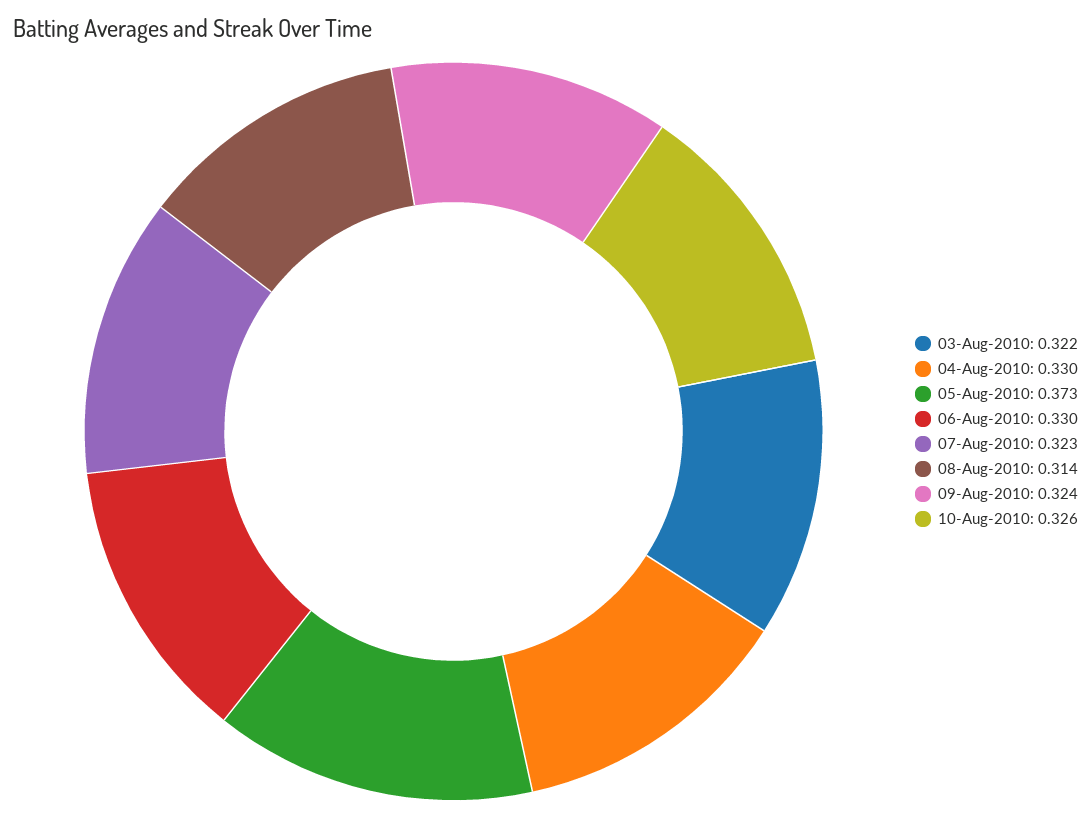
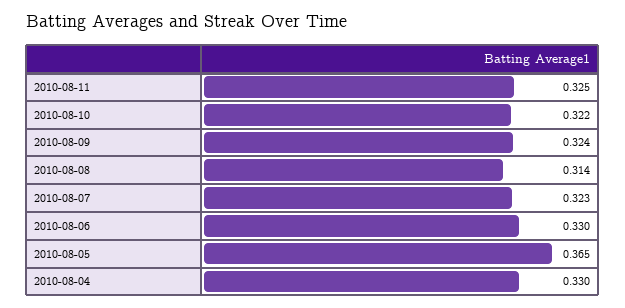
03-Aug-2010: 0.322 -> none
05-Aug-2010: 0.373 -> 0.365
10-Aug-2010: 0.326 -> 0.322
2010-08-11: none -> 0.325

